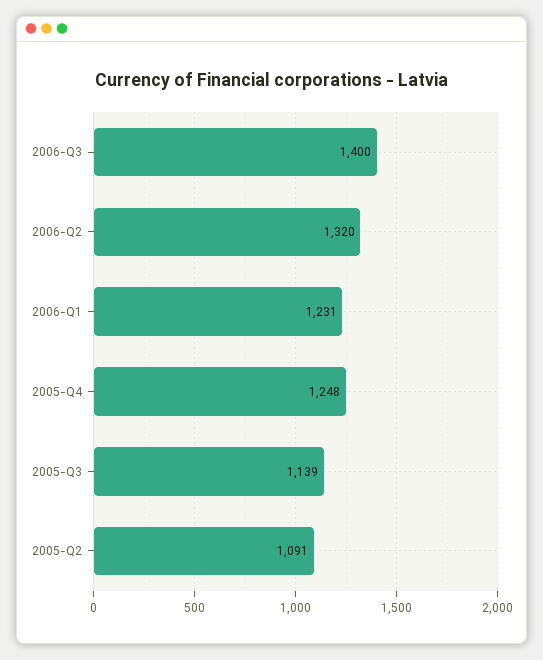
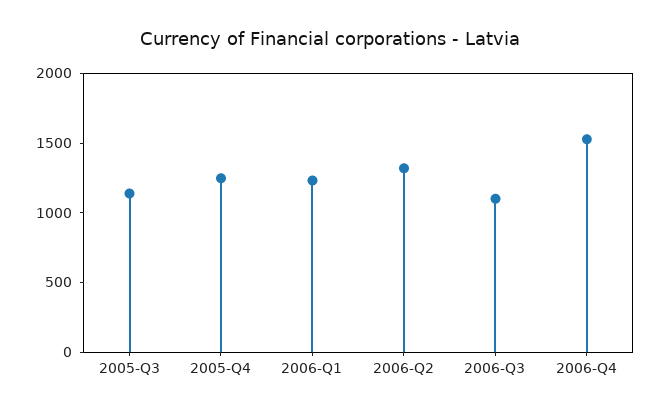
2006-Q3: 1400 -> 1100
2005-Q2: 1091 -> none
2006-Q4: none -> 1500

